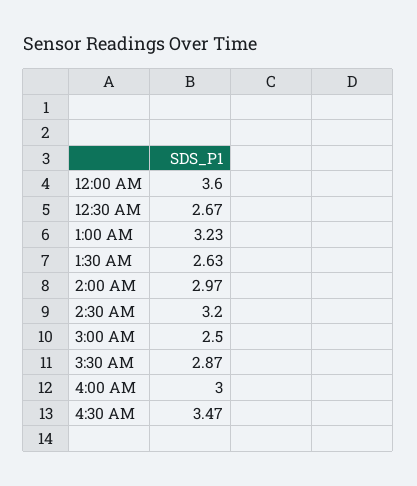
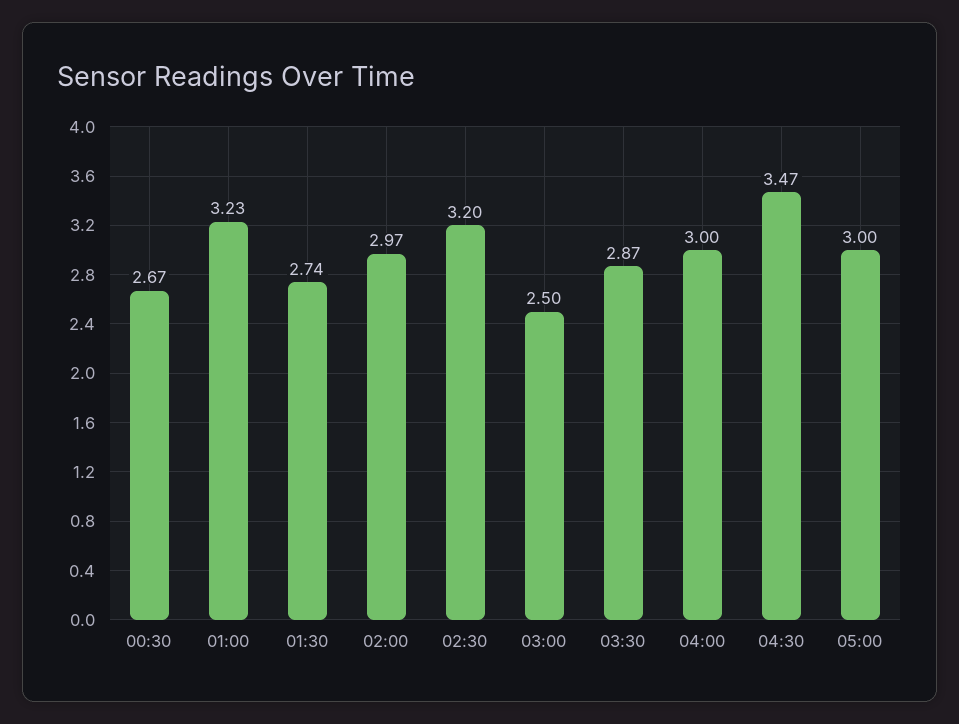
12:00 AM: 3.6 -> none
1:30 AM: 2.63 -> 2.74
05:00: none -> 3

